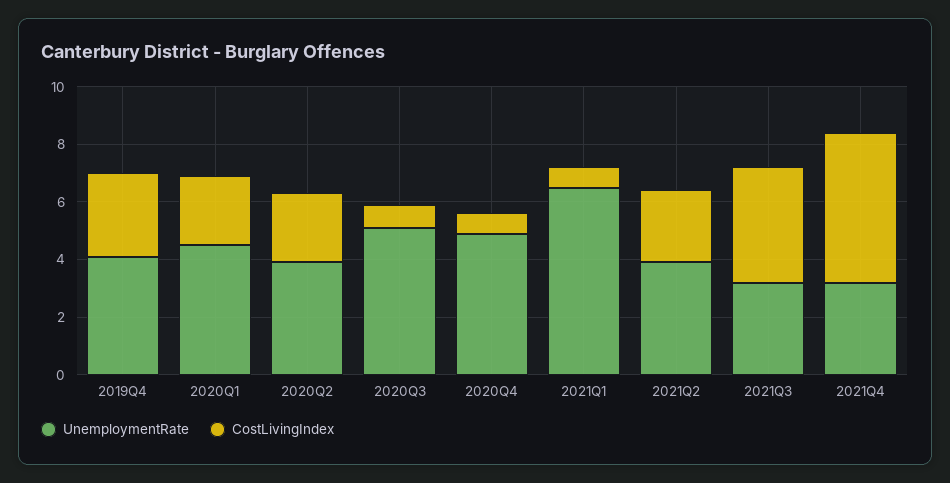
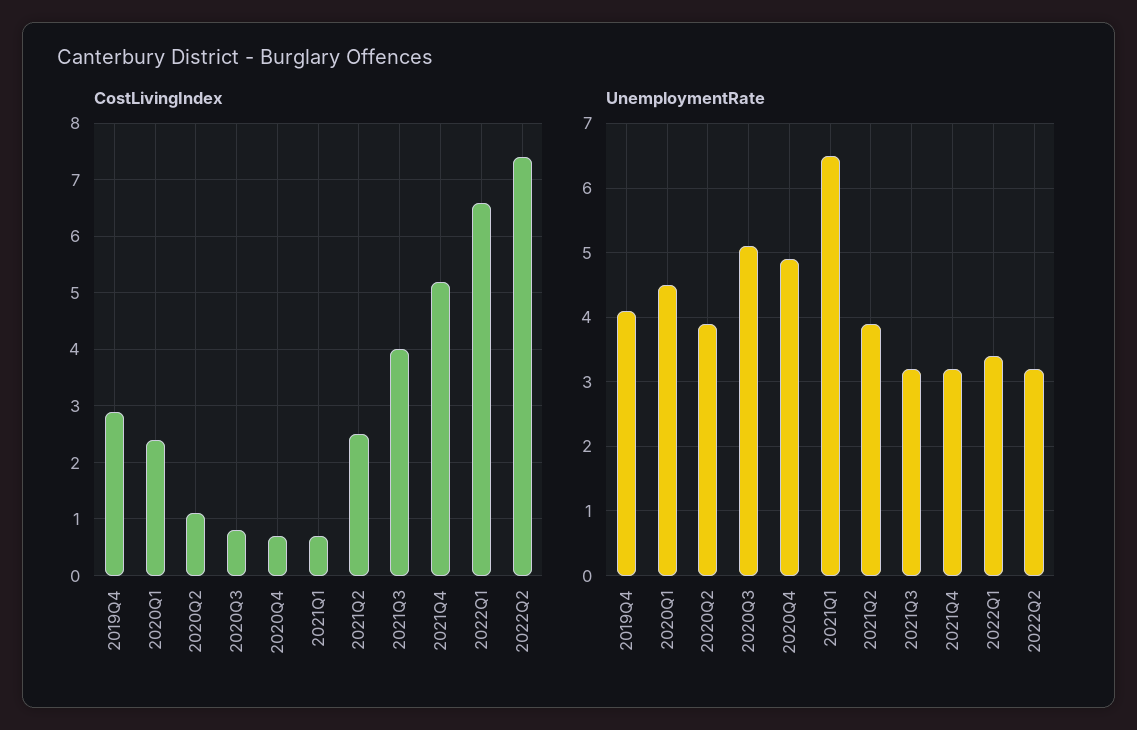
CostLivingIndex, 2020Q2: 2.5 -> 1
CostLivingIndex, 2022Q1: none -> 6.5
CostLivingIndex, 2022Q2: none -> 7.5
UnemploymentRate, 2022Q1: none -> 3.4
UnemploymentRate, 2022Q2: none -> 3.2

